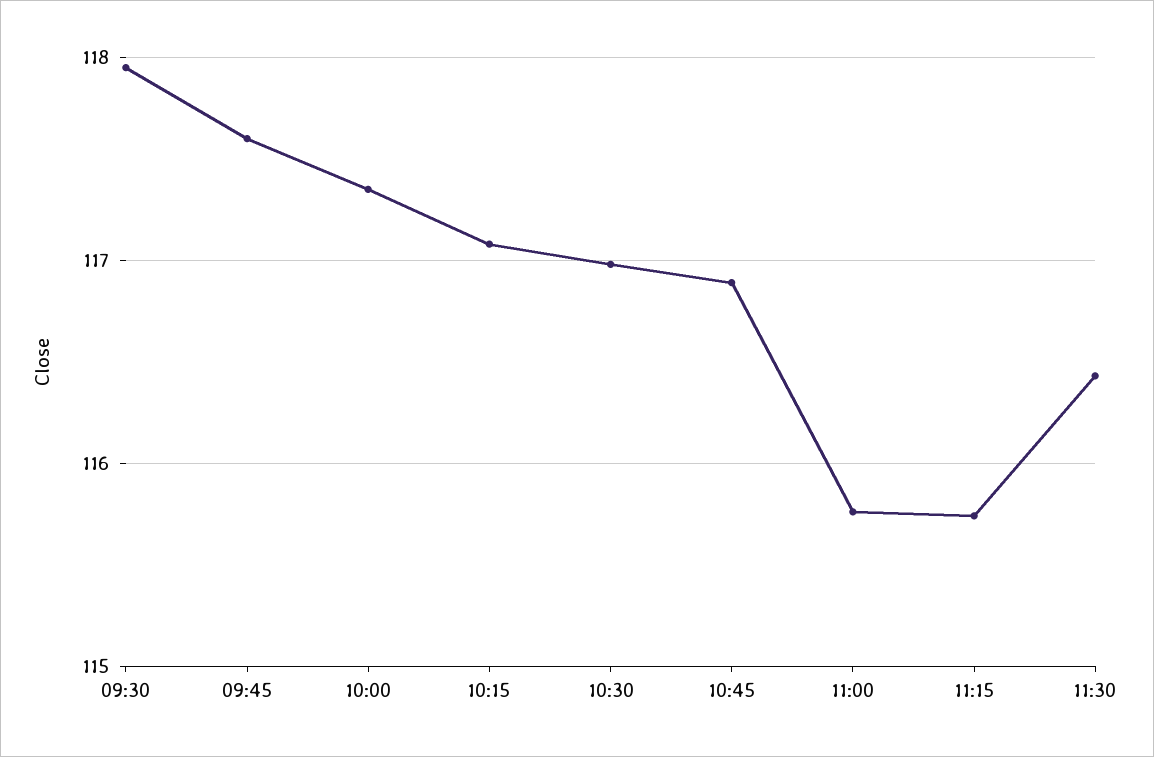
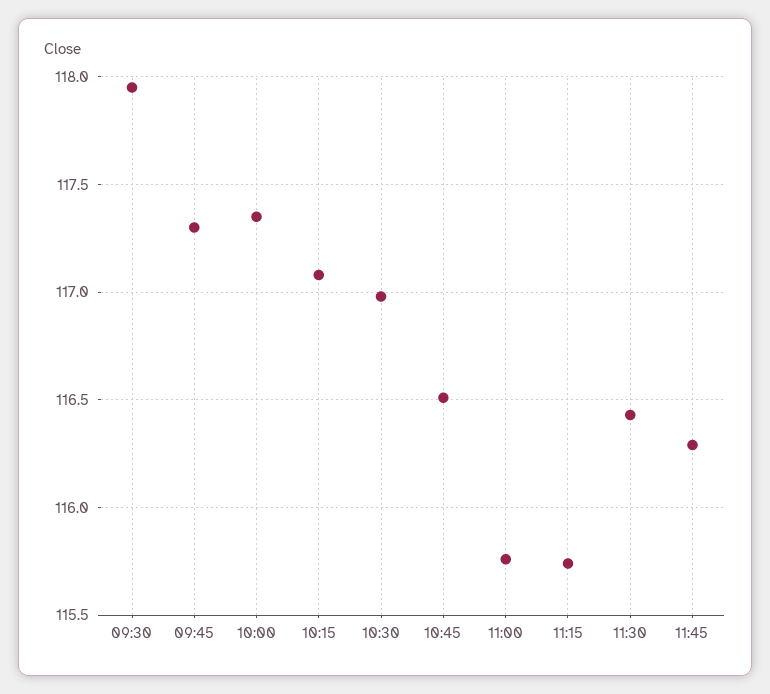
09:45: 117.6 -> 117.3
10:45: 116.9 -> 116.5
11:45: none -> 116.3

